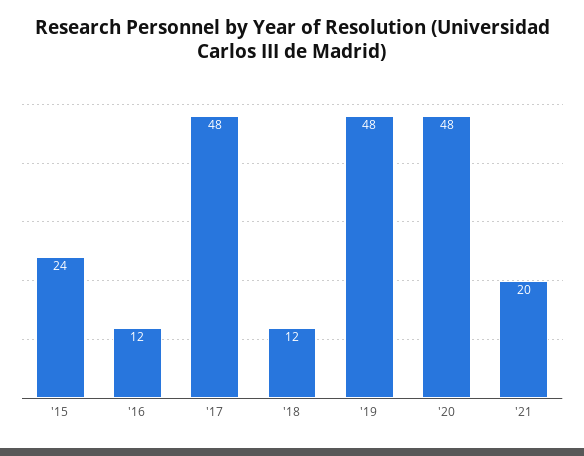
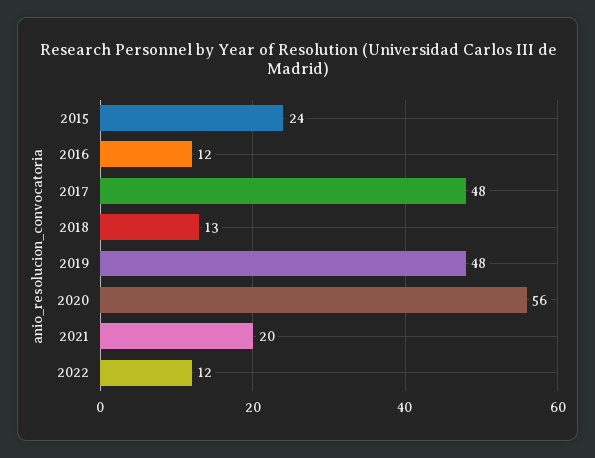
'18: 12 -> 13
'20: 48 -> 56
2022: none -> 12

